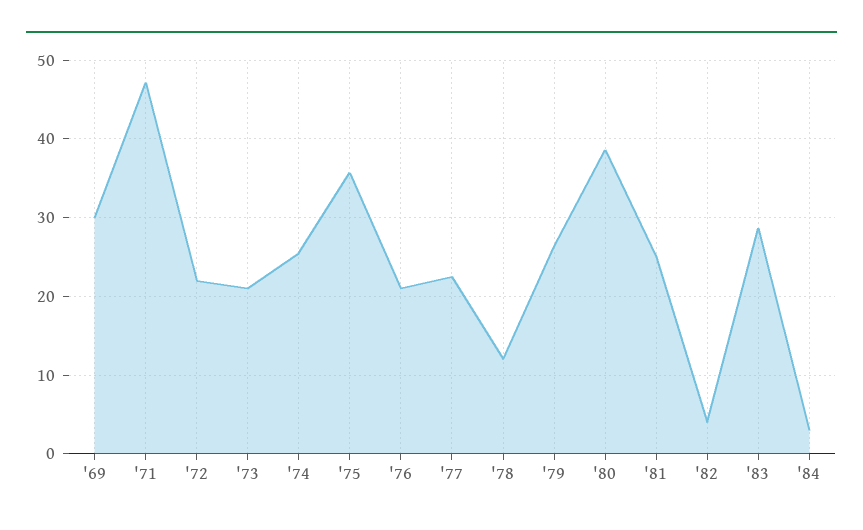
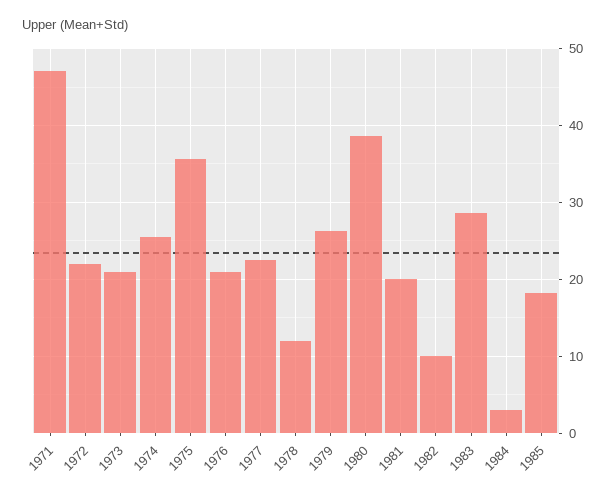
'69: 30 -> none
'81: 25 -> 20
'82: 4 -> 10
1985: none -> 18

